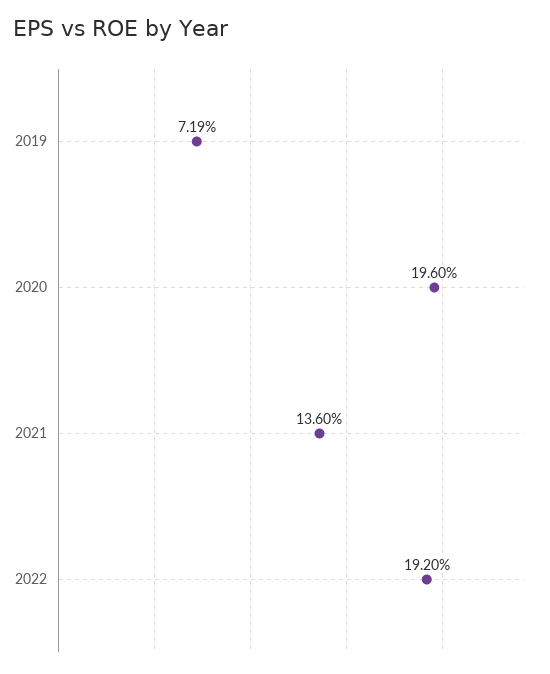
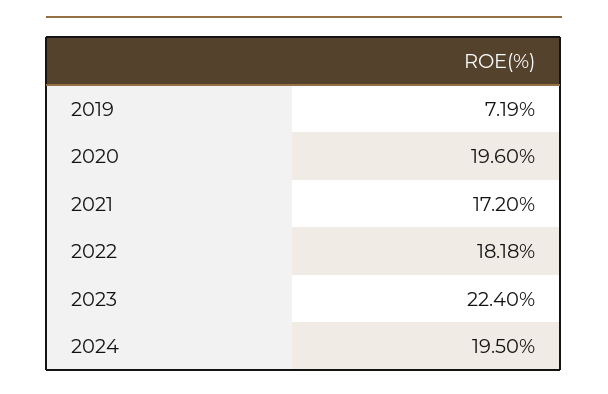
2021: 13.6 -> 17.2
2022: 19.2 -> 18.18
2023: none -> 22.4
2024: none -> 19.5

